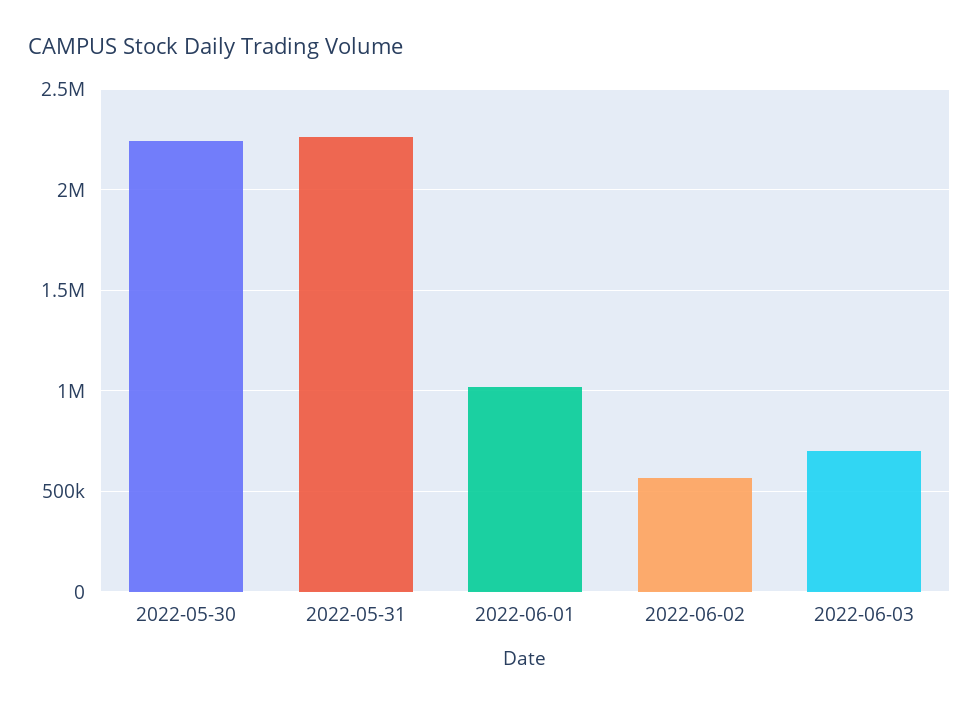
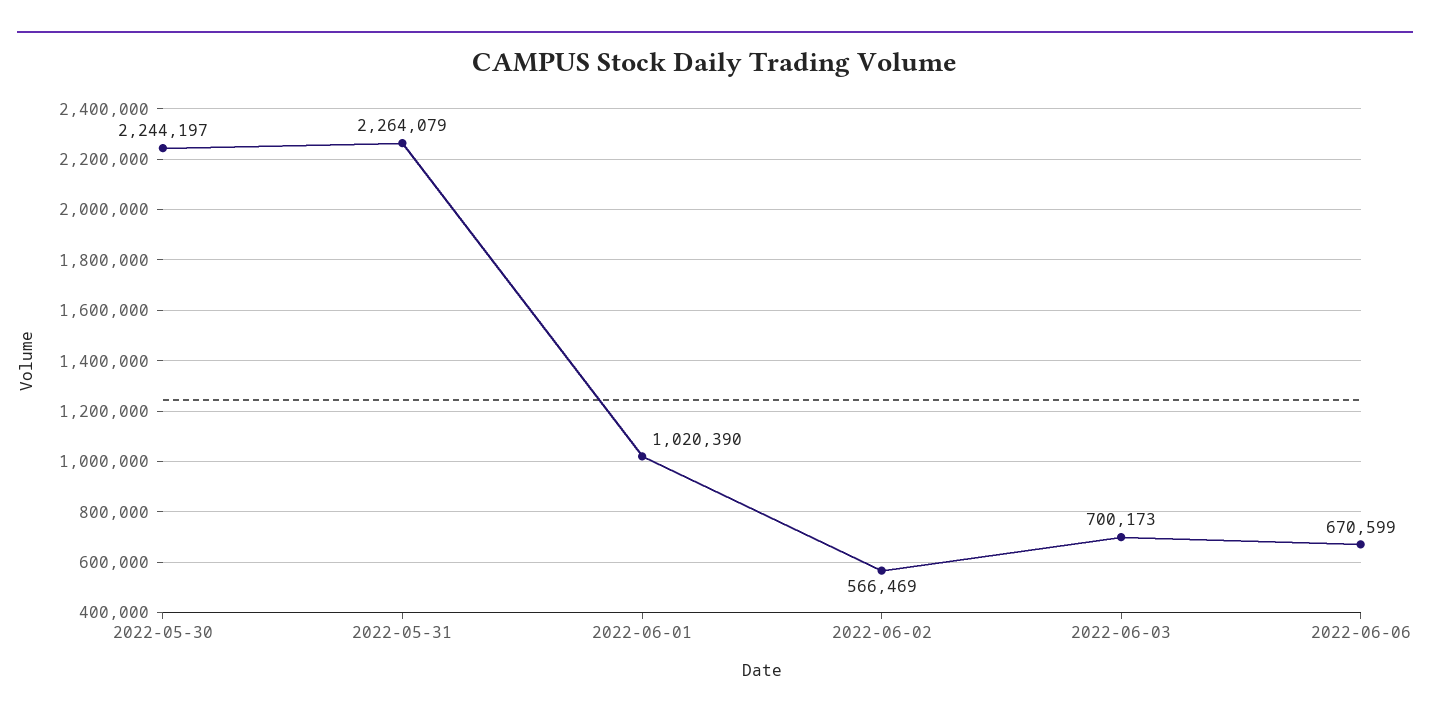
2022-06-06: none -> 670599

